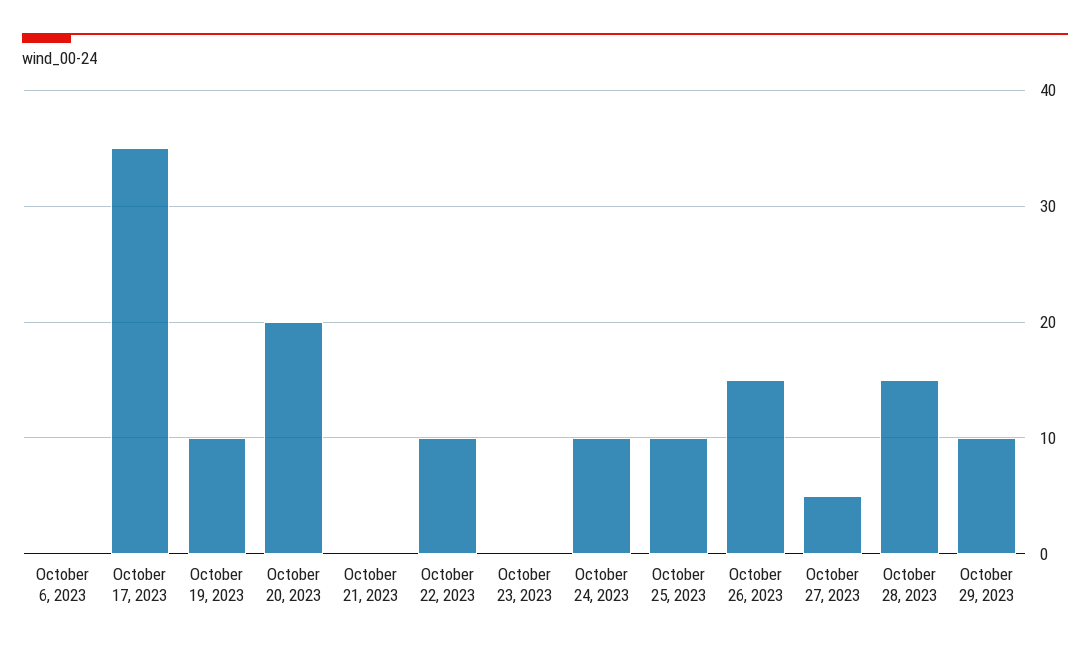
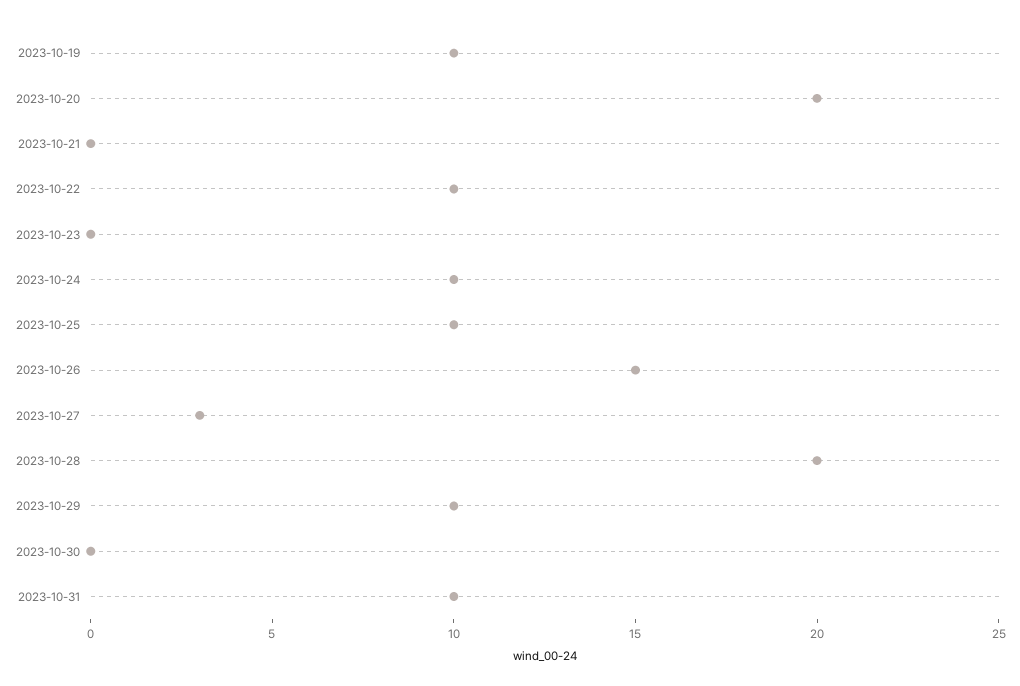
October 6, 2023: 0 -> none
October 17, 2023: 35 -> none
October 27, 2023: 5 -> 3
October 28, 2023: 15 -> 20
2023-10-30: none -> 0
2023-10-31: none -> 10

